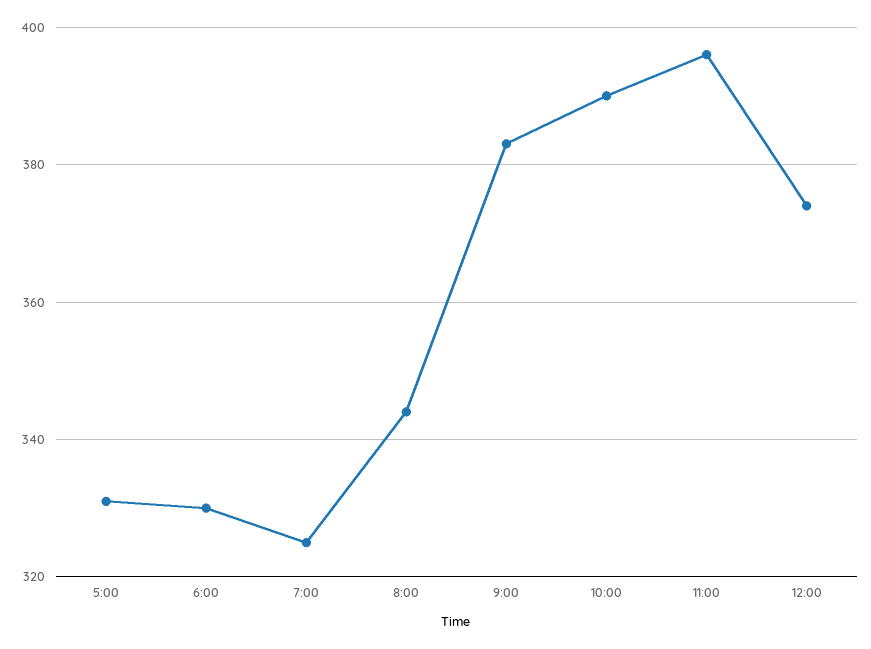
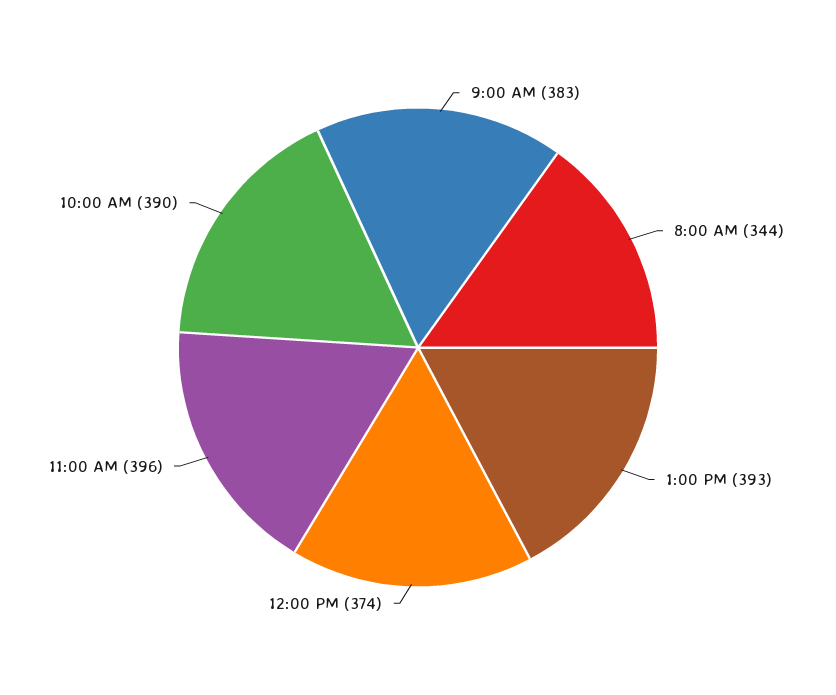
5:00: 330 -> none
6:00: 330 -> none
7:00: 325 -> none
1:00 PM: none -> 393

